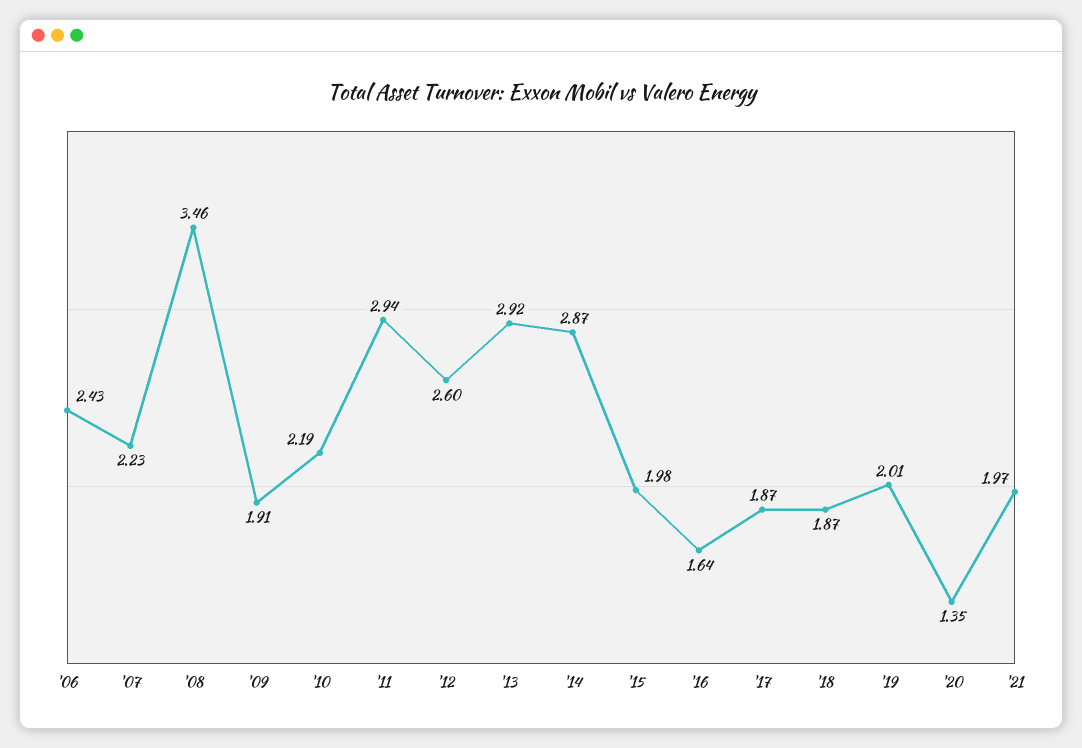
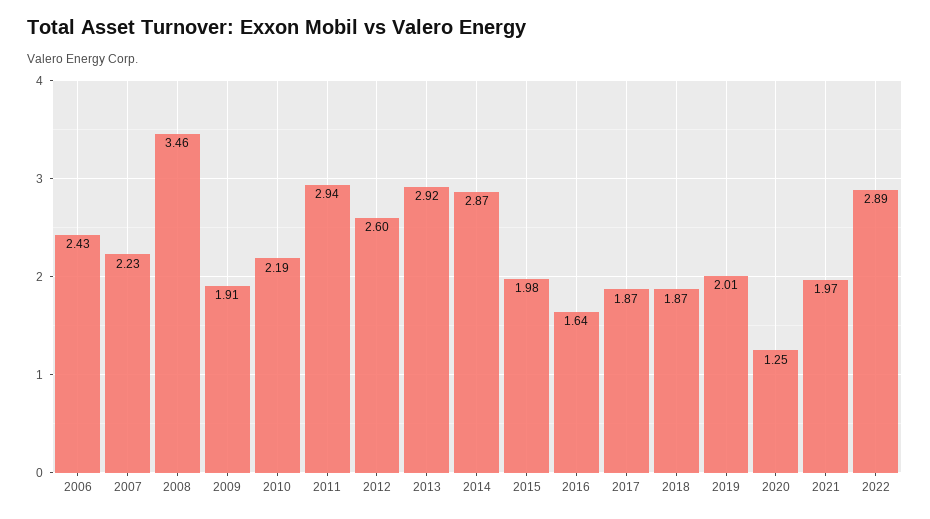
'20: 1.35 -> 1.25
2022: none -> 2.89

